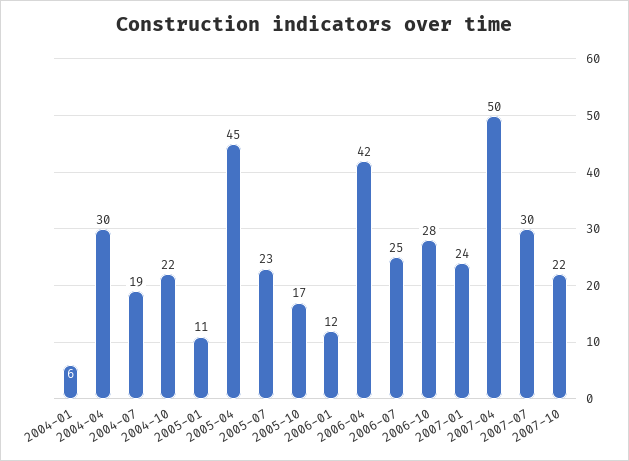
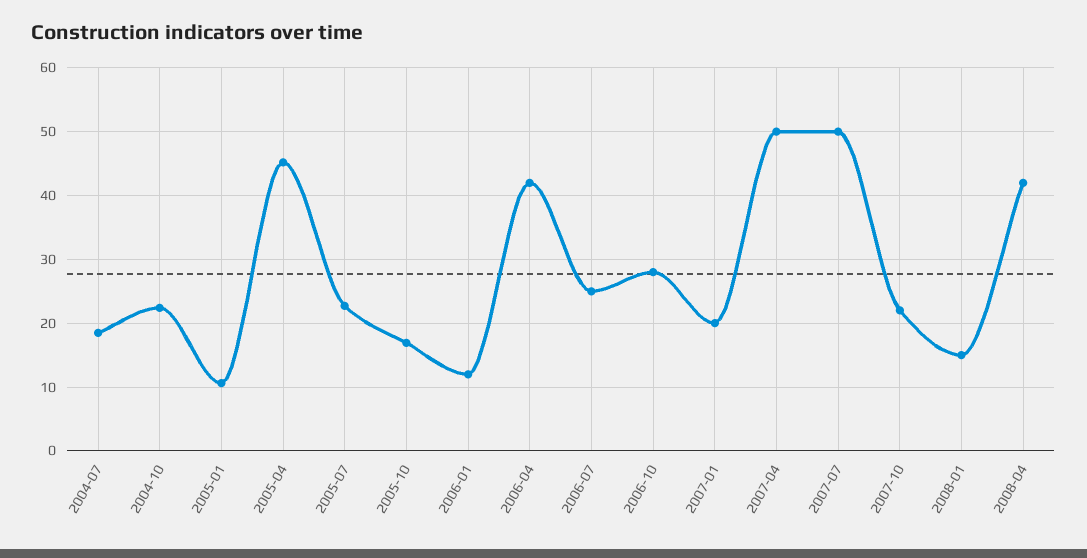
2004-01: 6 -> none
2004-04: 30 -> none
2007-01: 24 -> 20
2007-07: 30 -> 50
2008-01: none -> 15
2008-04: none -> 42

